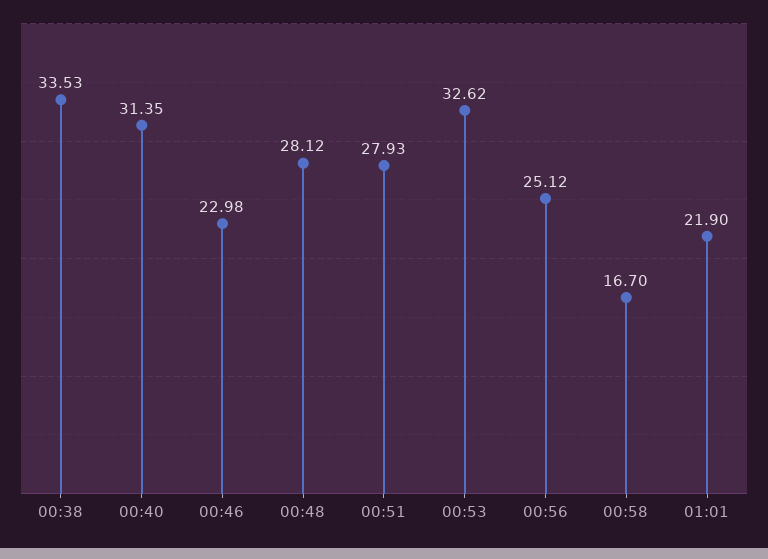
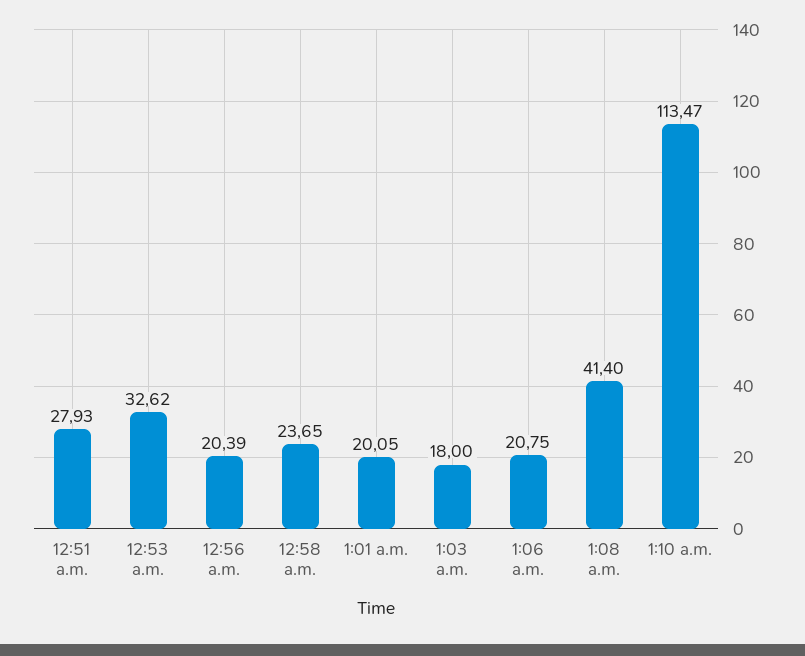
00:38: 33.53 -> none
00:40: 31.35 -> none
00:46: 22.98 -> none
00:48: 28.12 -> none
00:56: 25.12 -> 20.39
00:58: 16.7 -> 23.65
01:01: 21.9 -> 20.05
1:03 a.m.: none -> 18
1:06 a.m.: none -> 20.75
1:08 a.m.: none -> 41.4
1:10 a.m.: none -> 113.47

